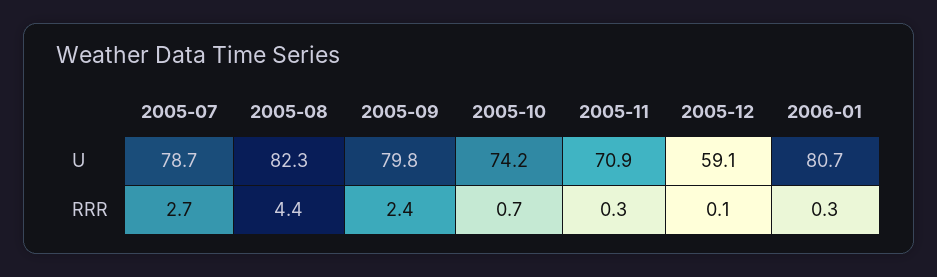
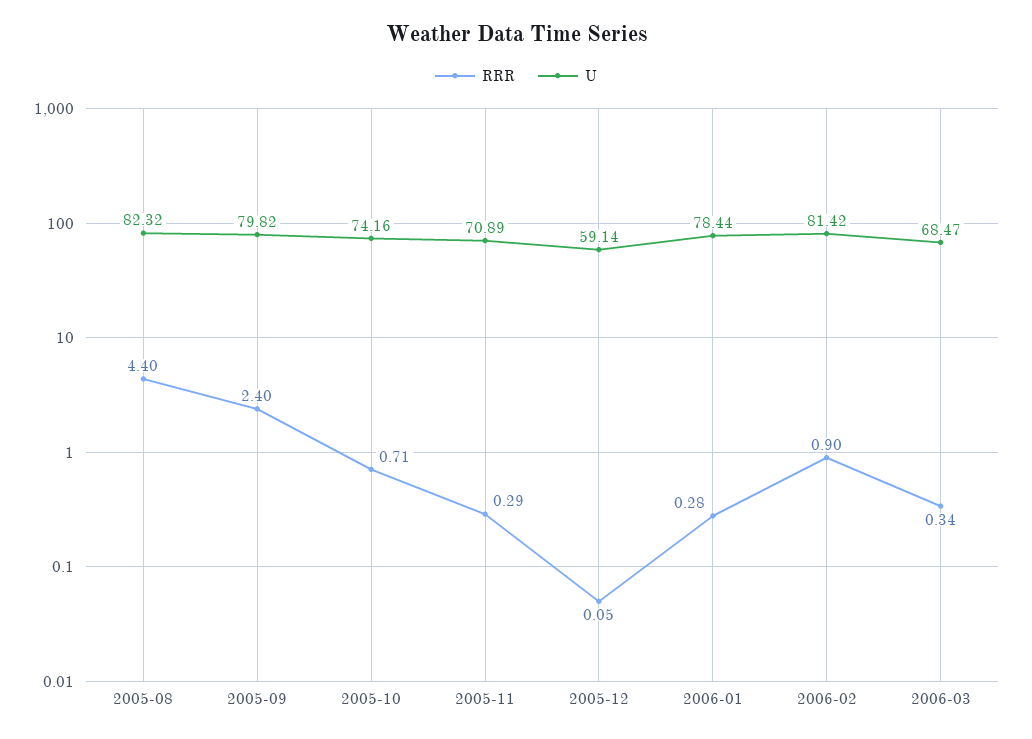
U, 2005-07: 78.7 -> none
U, 2006-01: 80.7 -> 78.44
RRR, 2005-07: 2.7 -> none
RRR, 2006-02: none -> 0.9
U, 2006-02: none -> 81.42
RRR, 2006-03: none -> 0.34
U, 2006-03: none -> 68.47

